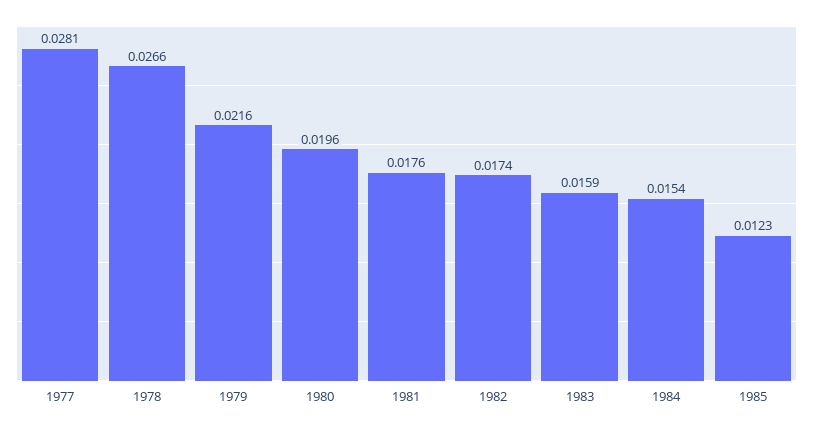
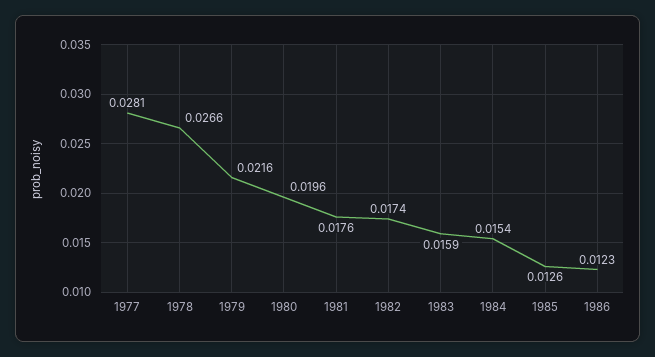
1985: 0.0123 -> 0.0126
1986: none -> 0.0123

